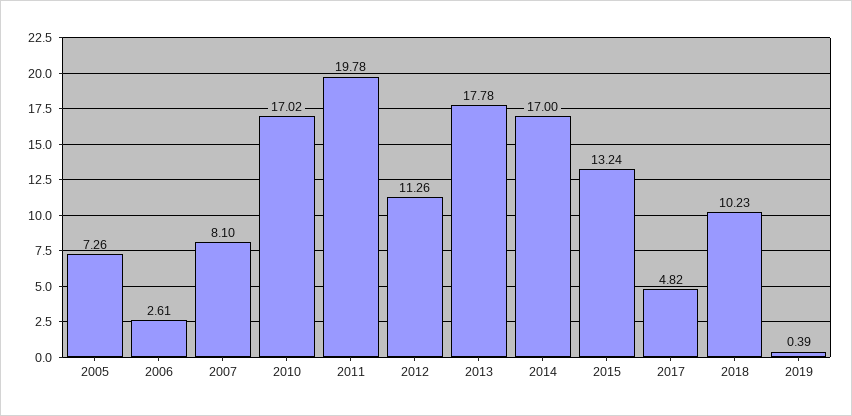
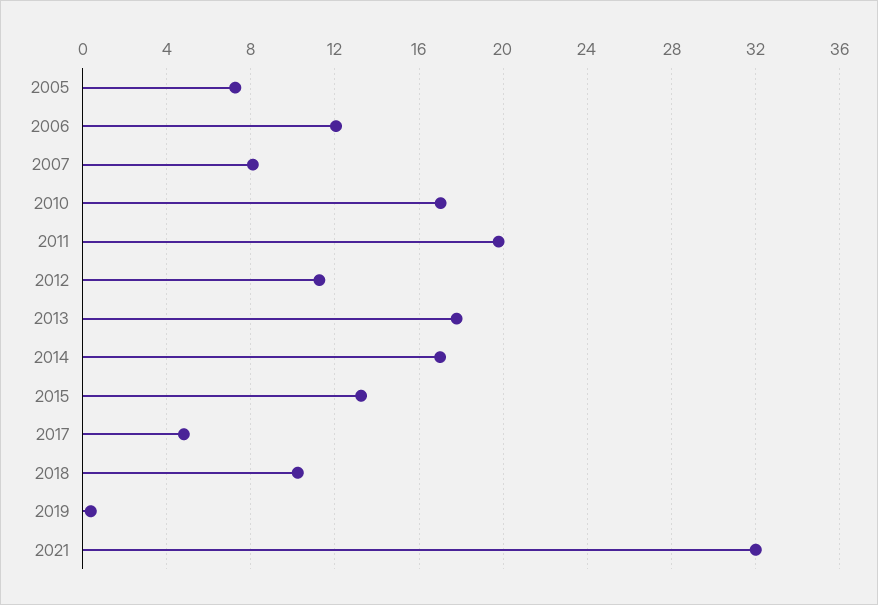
2006: 2.61 -> 12
2021: none -> 32

